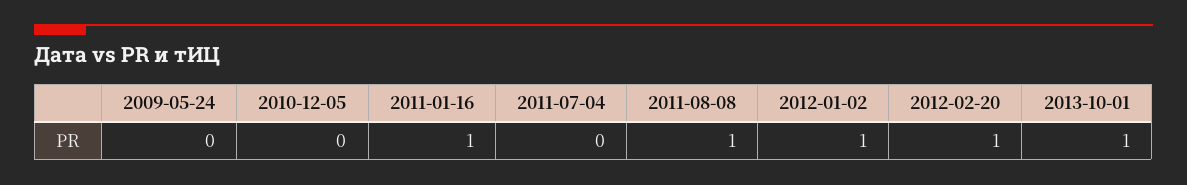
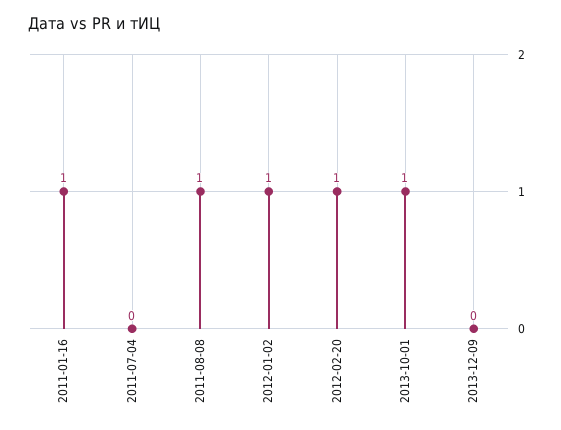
2009-05-24: 0 -> none
2010-12-05: 0 -> none
2013-12-09: none -> 0

